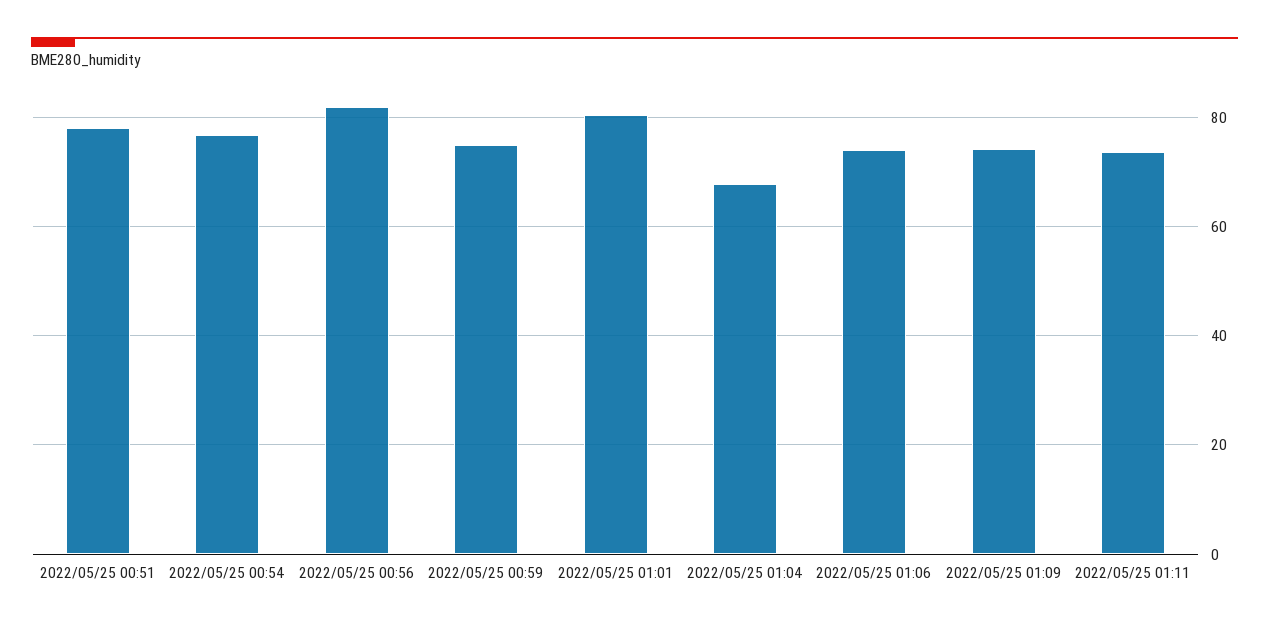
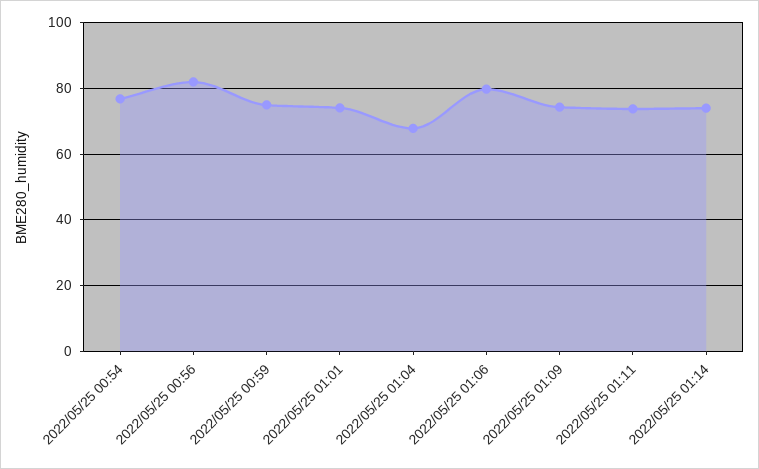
2022/05/25 00:51: 78 -> none
2022/05/25 01:01: 80 -> 74
2022/05/25 01:06: 74 -> 80
2022/05/25 01:14: none -> 74

